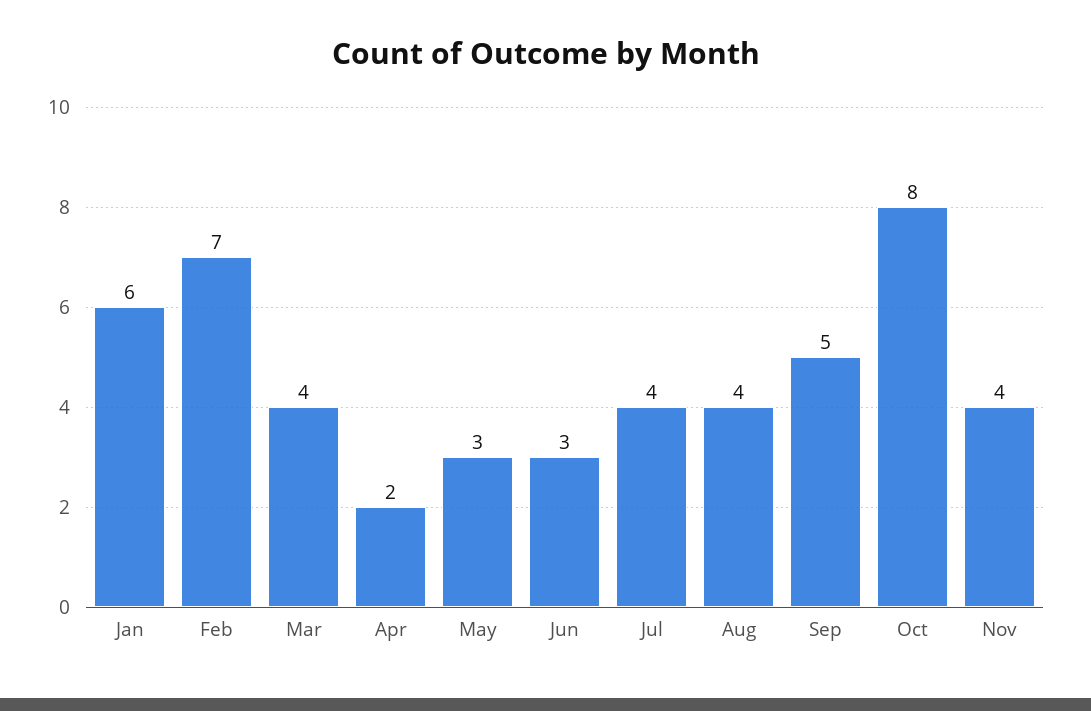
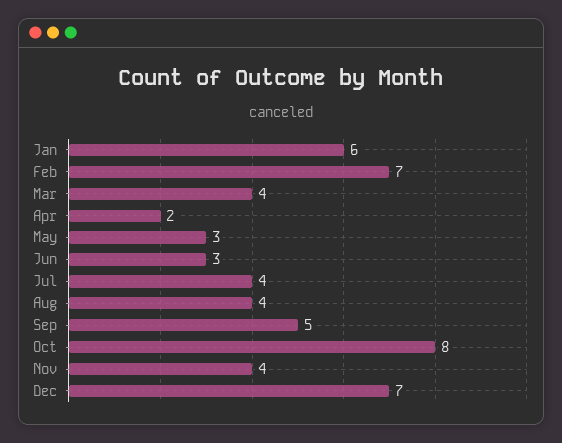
Dec: none -> 7

